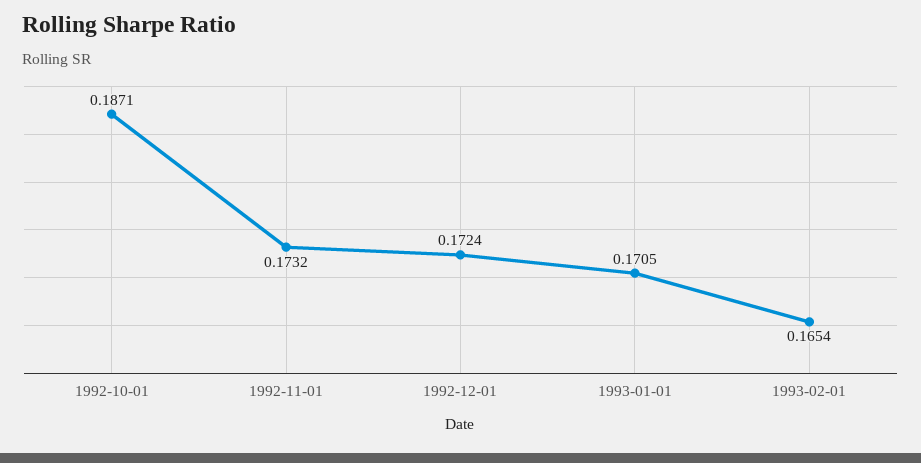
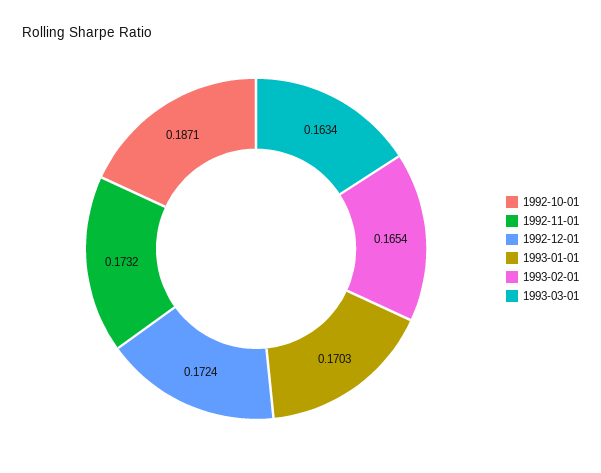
1993-01-01: 0.1705 -> 0.1703
1993-03-01: none -> 0.1634

